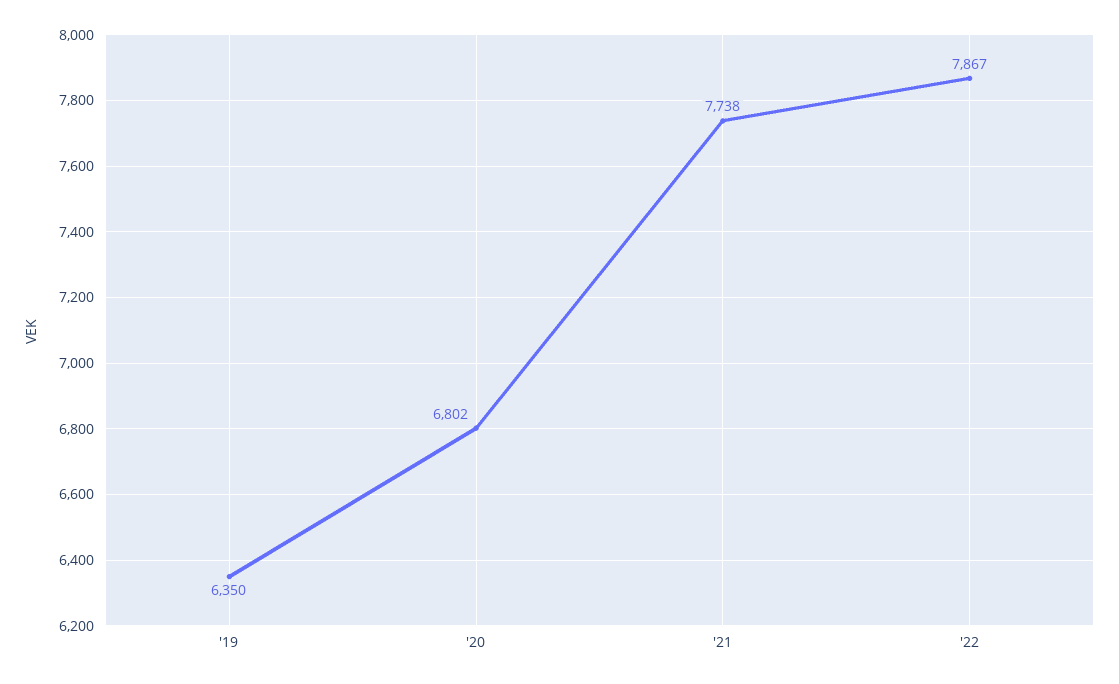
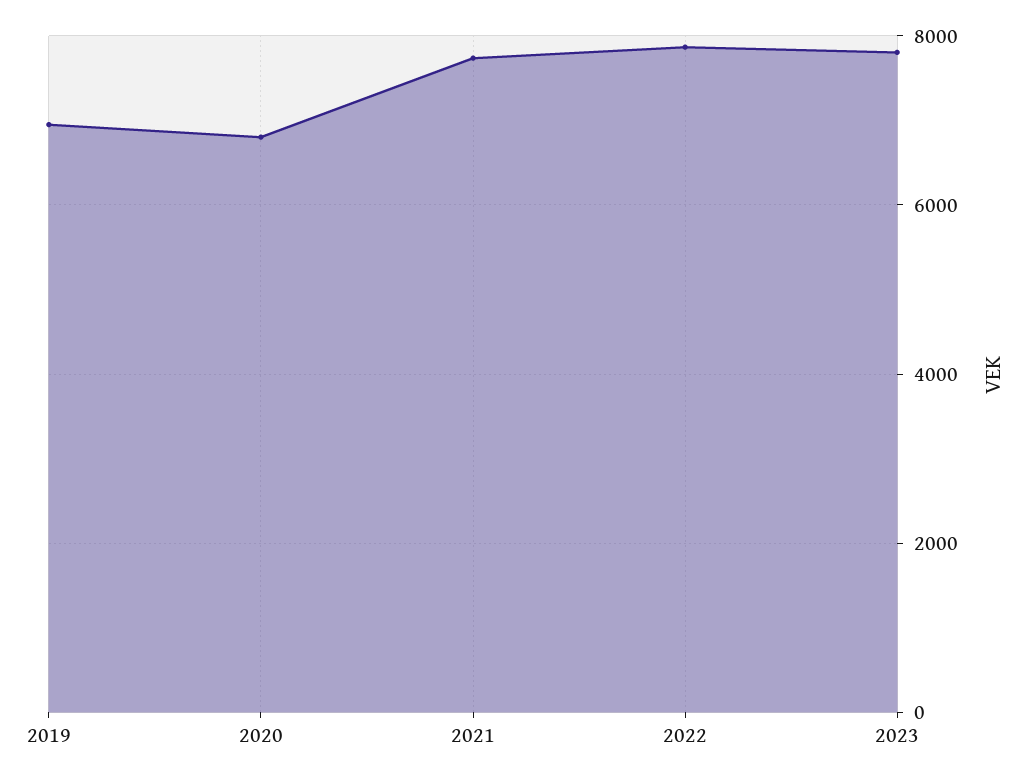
'19: 6350 -> 7000
2023: none -> 7800

